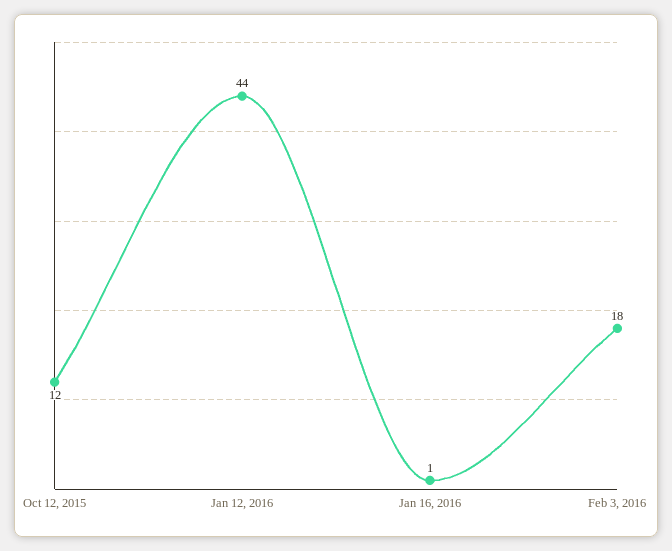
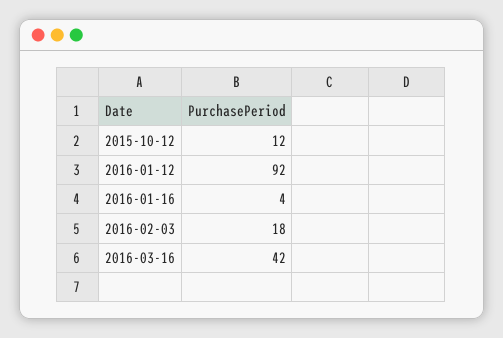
Jan 12, 2016: 44 -> 92
Jan 16, 2016: 1 -> 4
2016-03-16: none -> 42

